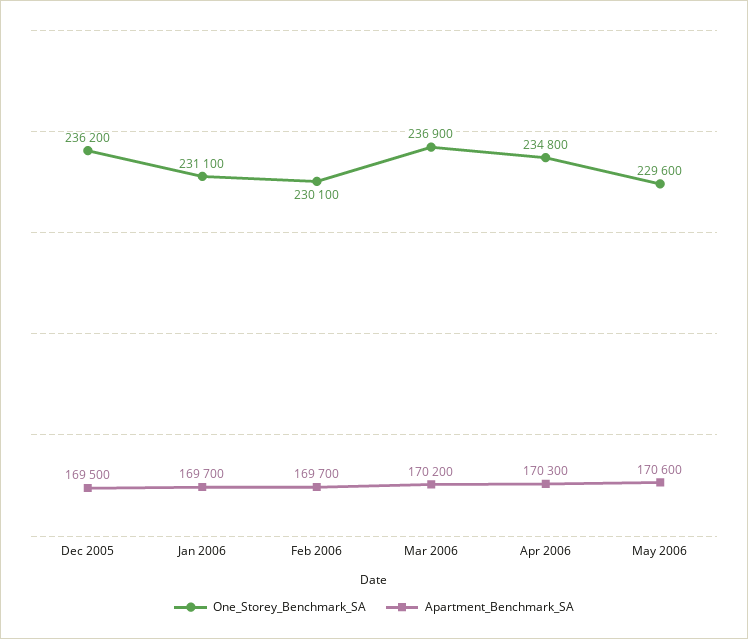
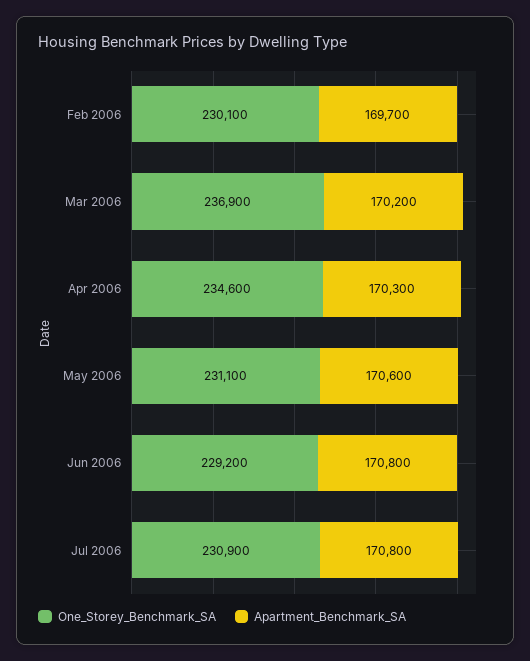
One_Storey_Benchmark_SA, Dec 2005: 236200 -> none
Apartment_Benchmark_SA, Dec 2005: 169500 -> none
One_Storey_Benchmark_SA, Jan 2006: 231100 -> none
Apartment_Benchmark_SA, Jan 2006: 169700 -> none
One_Storey_Benchmark_SA, Apr 2006: 234800 -> 234600
One_Storey_Benchmark_SA, May 2006: 229600 -> 231100
One_Storey_Benchmark_SA, Jun 2006: none -> 229200
Apartment_Benchmark_SA, Jun 2006: none -> 170800
One_Storey_Benchmark_SA, Jul 2006: none -> 230900
Apartment_Benchmark_SA, Jul 2006: none -> 170800

